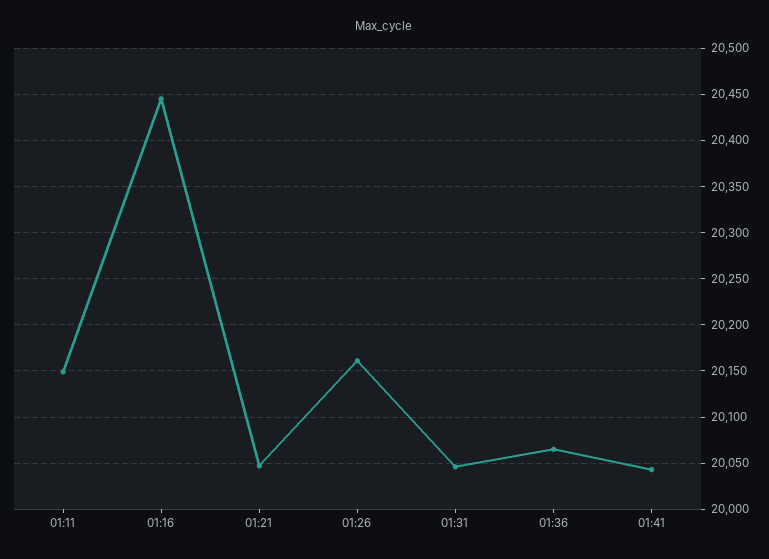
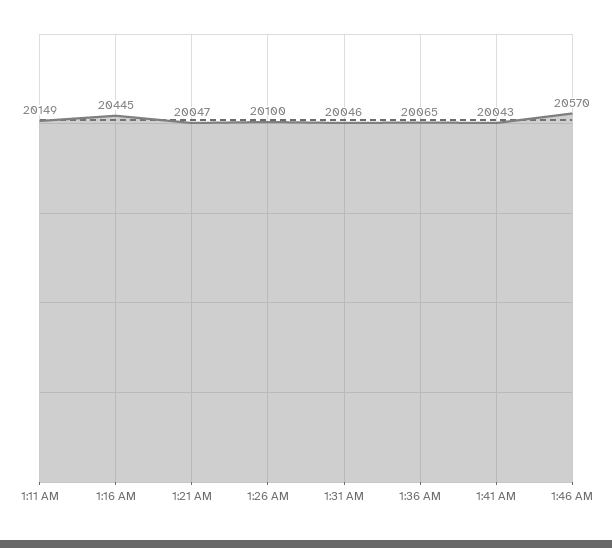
01:26: 20160 -> 20100
1:46 AM: none -> 20570

